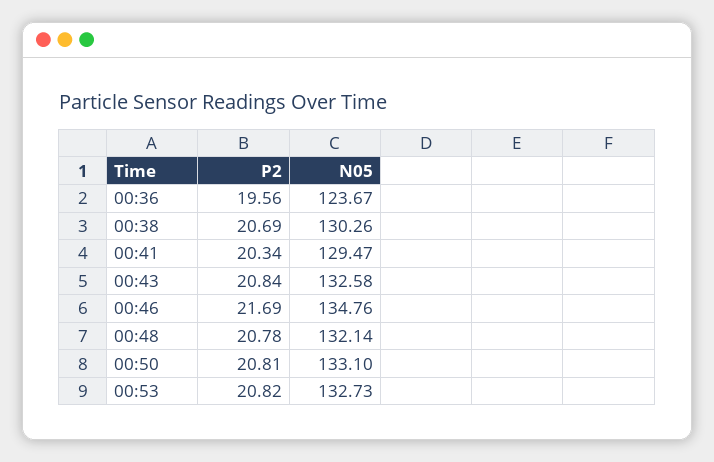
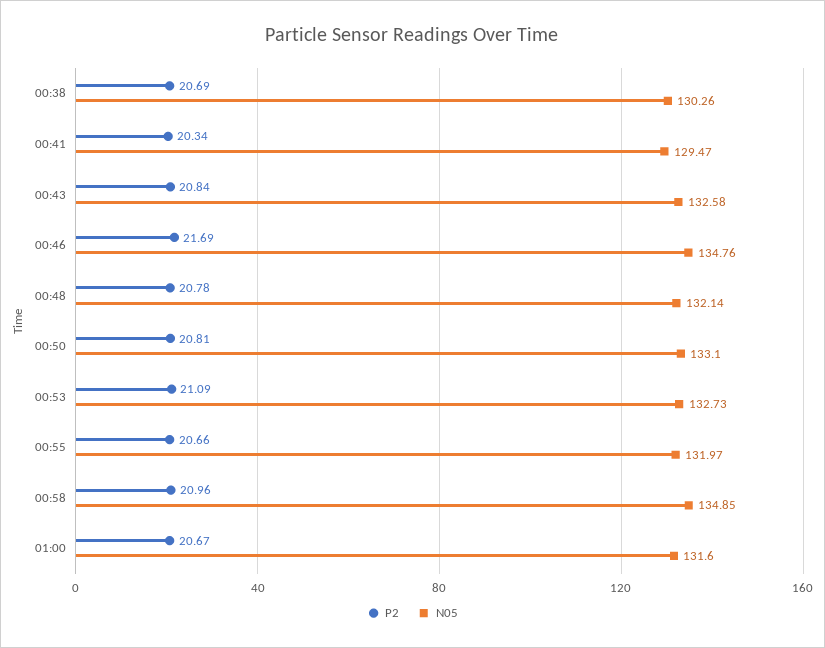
P2, 00:36: 19.56 -> none
N05, 00:36: 123.67 -> none
P2, 00:53: 20.82 -> 21.09
P2, 00:55: none -> 20.66
N05, 00:55: none -> 131.97
P2, 00:58: none -> 20.96
N05, 00:58: none -> 134.85
P2, 01:00: none -> 20.67
N05, 01:00: none -> 131.6

